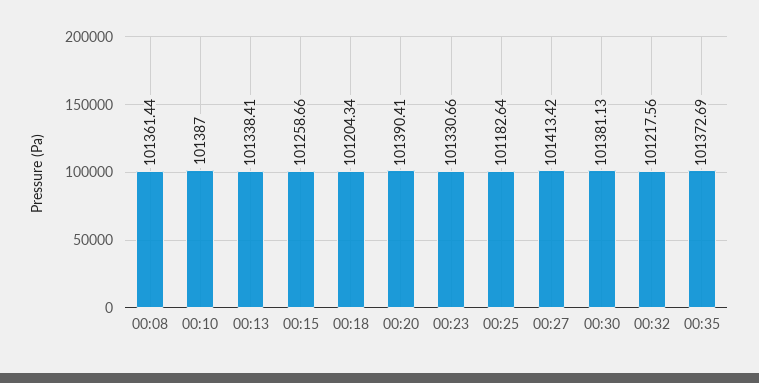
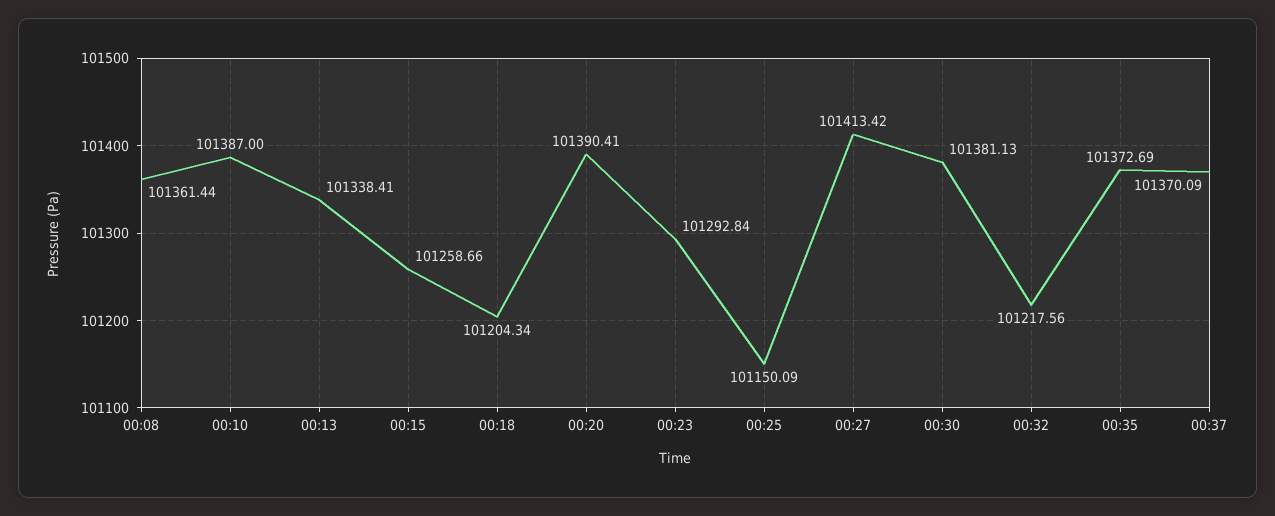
00:23: 101330.66 -> 101292.84
00:25: 101182.64 -> 101150.09
00:37: none -> 101370.09

